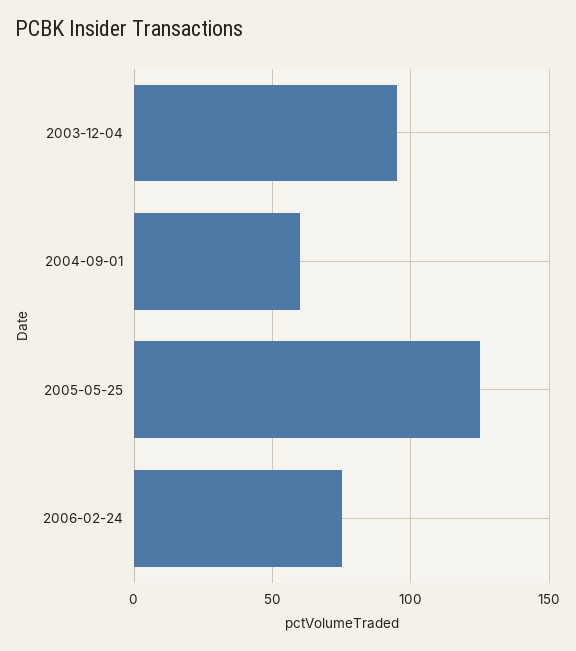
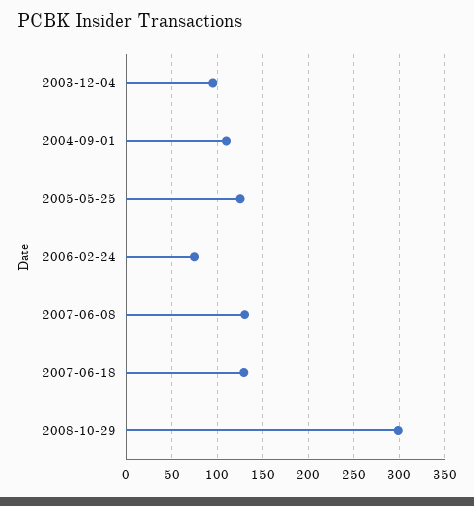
2004-09-01: 60 -> 110
2007-06-08: none -> 130
2007-06-18: none -> 130
2008-10-29: none -> 300

